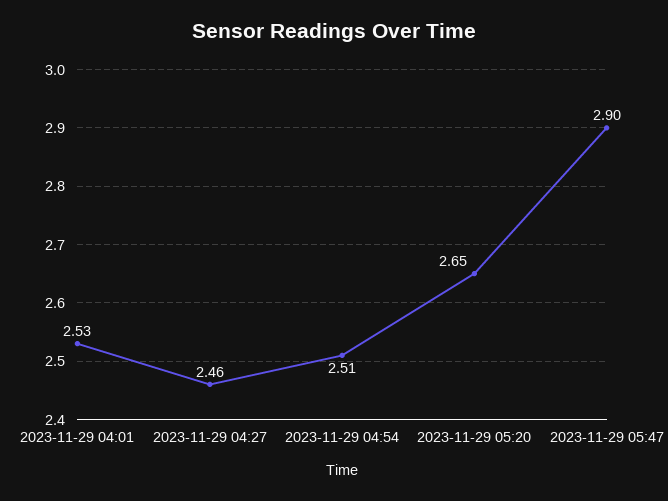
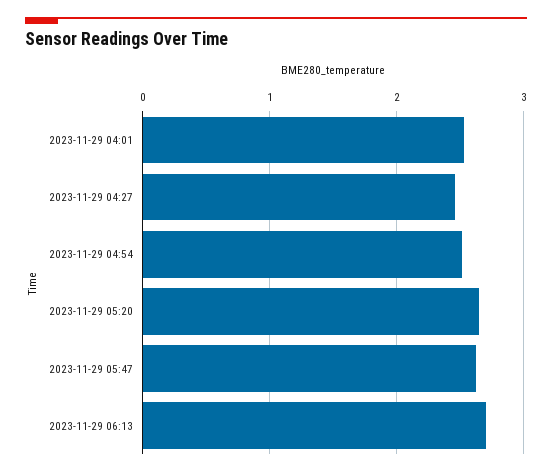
2023-11-29 05:47: 2.9 -> 2.6
2023-11-29 06:13: none -> 2.7

